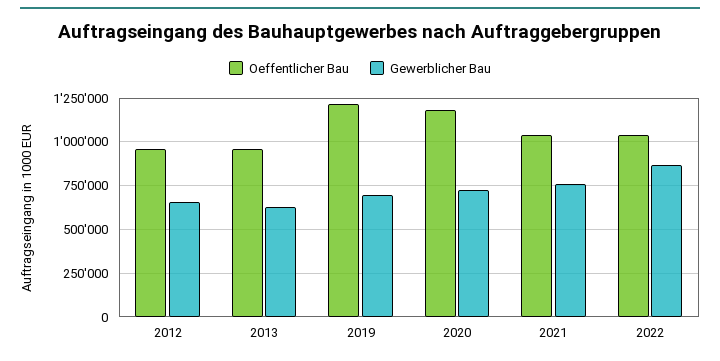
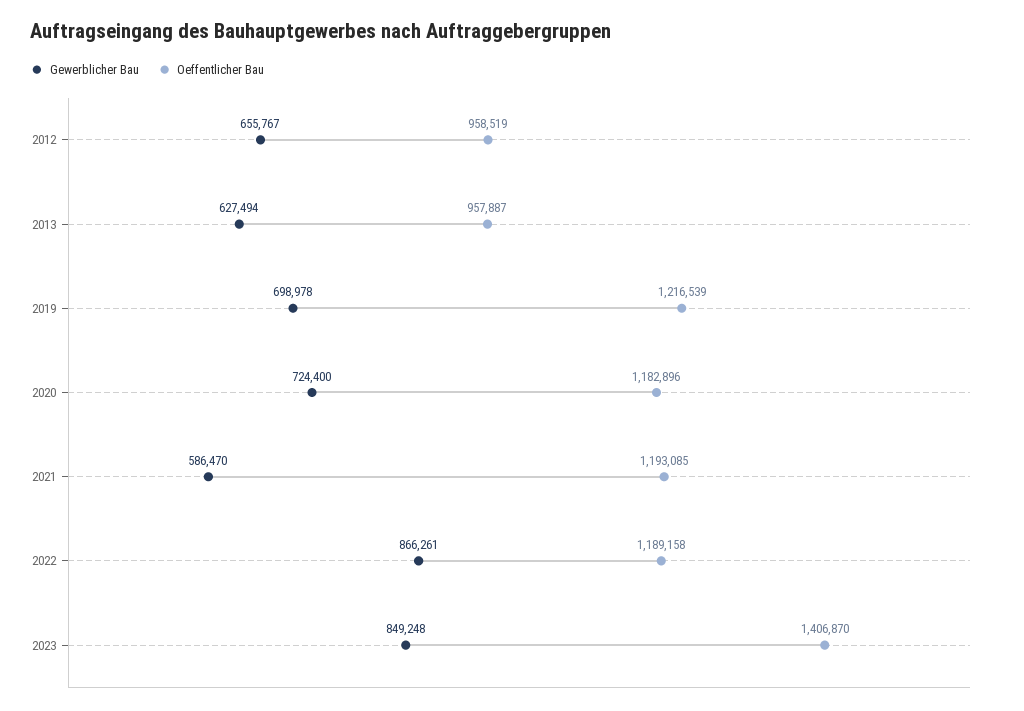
Oeffentlicher Bau, 2021: 1050000 -> 1193085
Gewerblicher Bau, 2021: 750000 -> 586470
Oeffentlicher Bau, 2022: 1050000 -> 1189158
Gewerblicher Bau, 2023: none -> 849248
Oeffentlicher Bau, 2023: none -> 1406870

